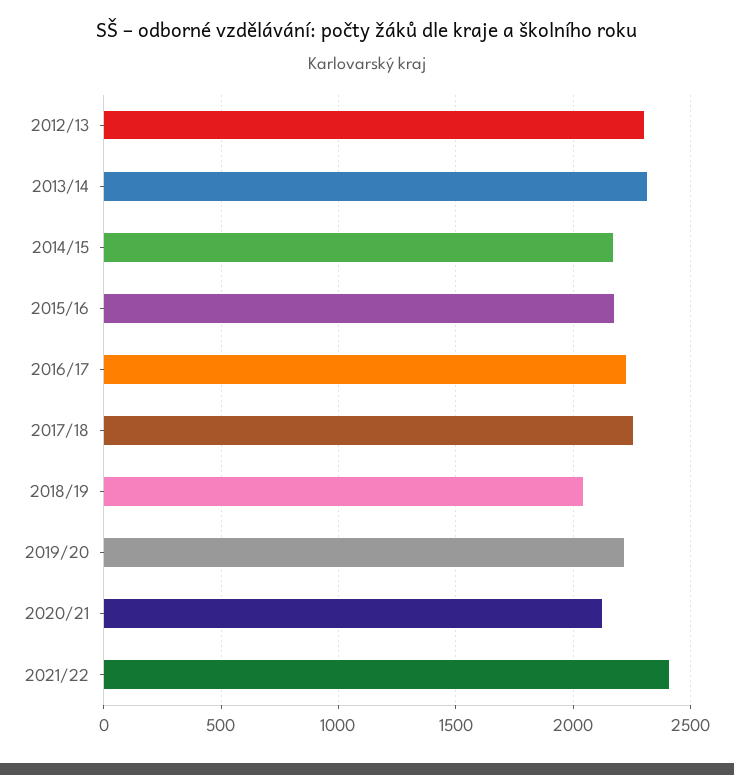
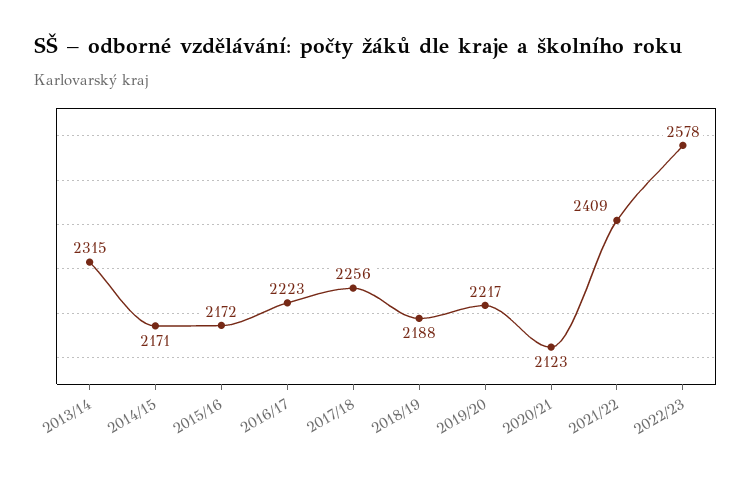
2012/13: 2300 -> none
2018/19: 2050 -> 2188
2022/23: none -> 2578

